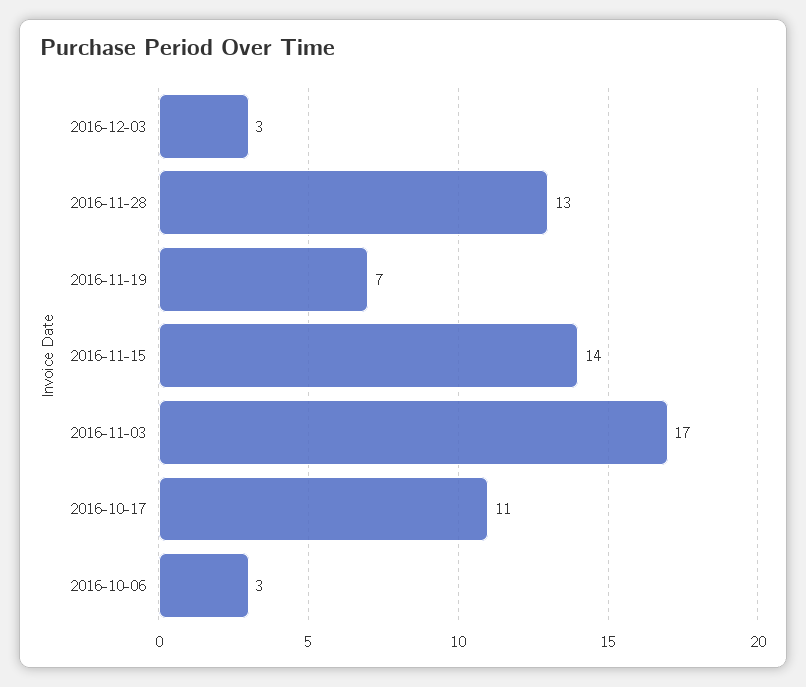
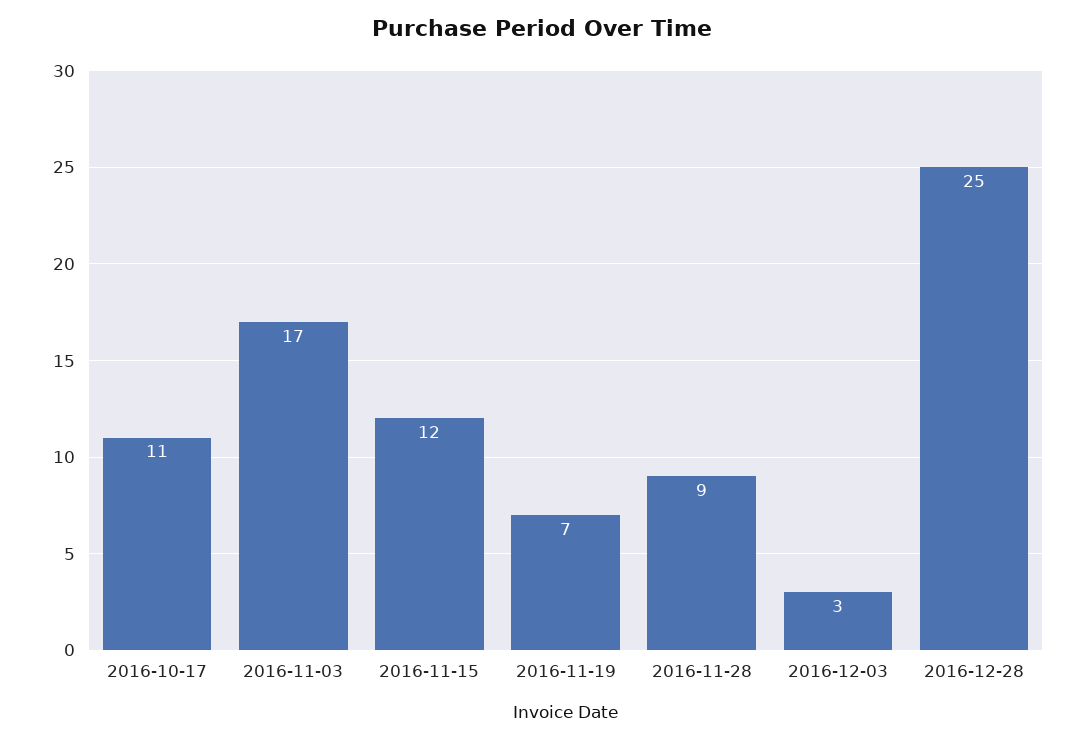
2016-11-28: 13 -> 9
2016-11-15: 14 -> 12
2016-10-06: 3 -> none
2016-12-28: none -> 25

